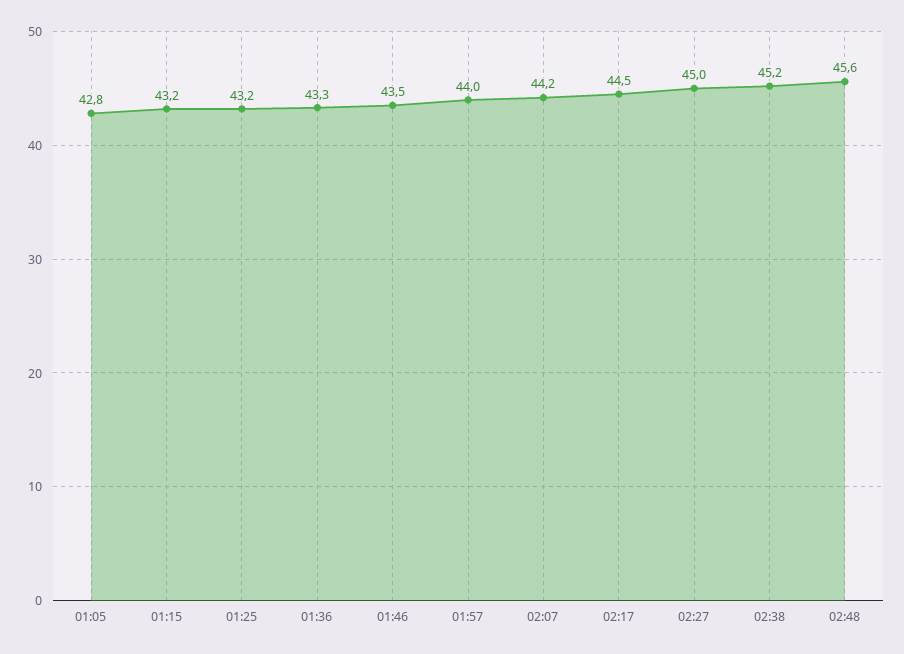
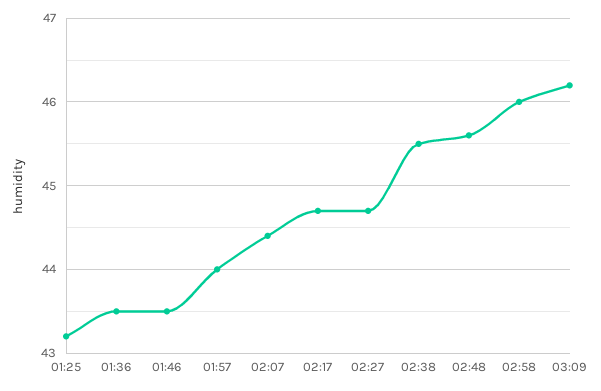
01:05: 42.8 -> none
01:15: 43.2 -> none
01:36: 43.3 -> 43.5
02:07: 44.2 -> 44.4
02:17: 44.5 -> 44.7
02:27: 45 -> 44.7
02:38: 45.2 -> 45.5
02:58: none -> 46
03:09: none -> 46.2

